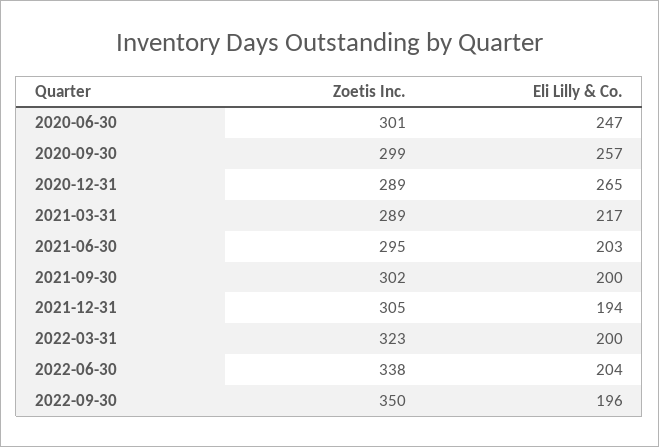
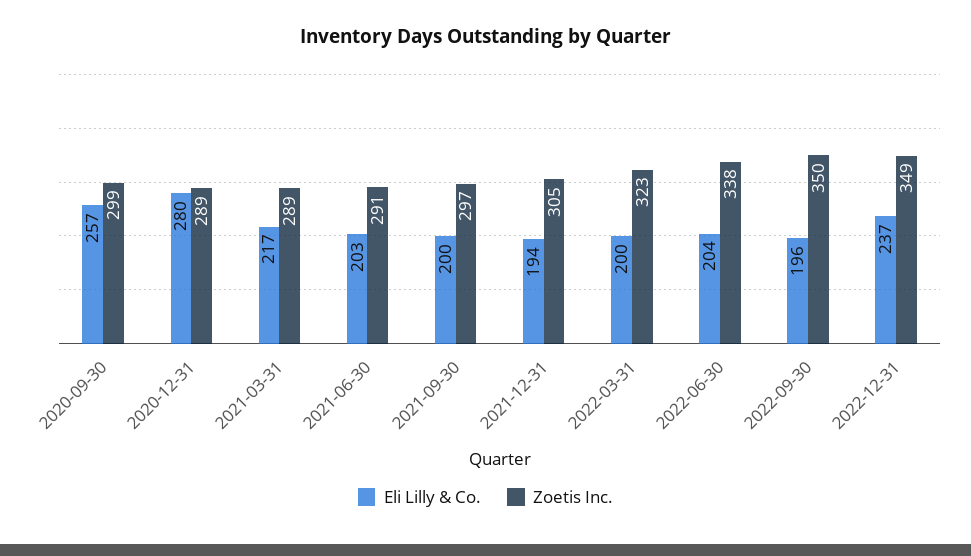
Zoetis Inc., 2020-06-30: 301 -> none
Eli Lilly & Co., 2020-06-30: 247 -> none
Eli Lilly & Co., 2020-12-31: 265 -> 280
Zoetis Inc., 2021-06-30: 295 -> 291
Zoetis Inc., 2021-09-30: 302 -> 297
Eli Lilly & Co., 2022-12-31: none -> 237
Zoetis Inc., 2022-12-31: none -> 349

